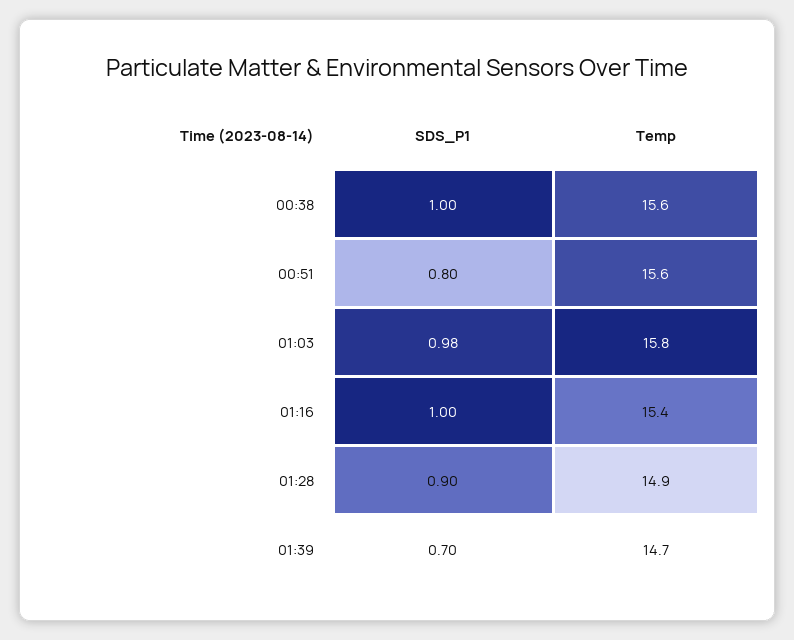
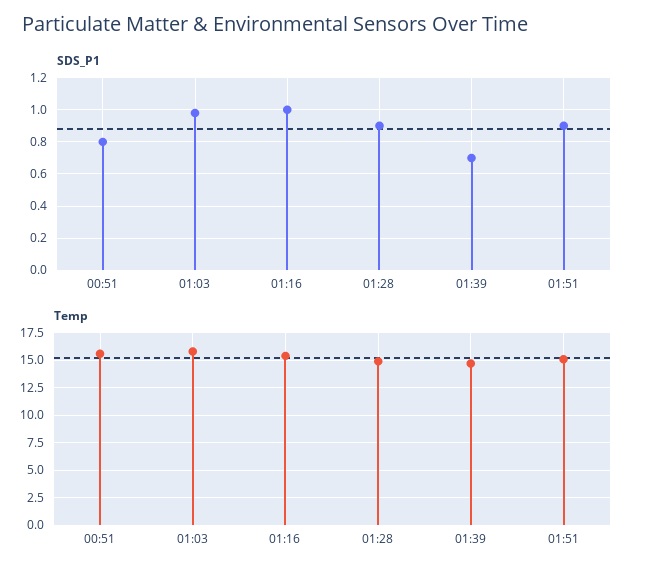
SDS_P1, 00:38: 1 -> none
Temp, 00:38: 15.6 -> none
SDS_P1, 01:51: none -> 0.9
Temp, 01:51: none -> 15

